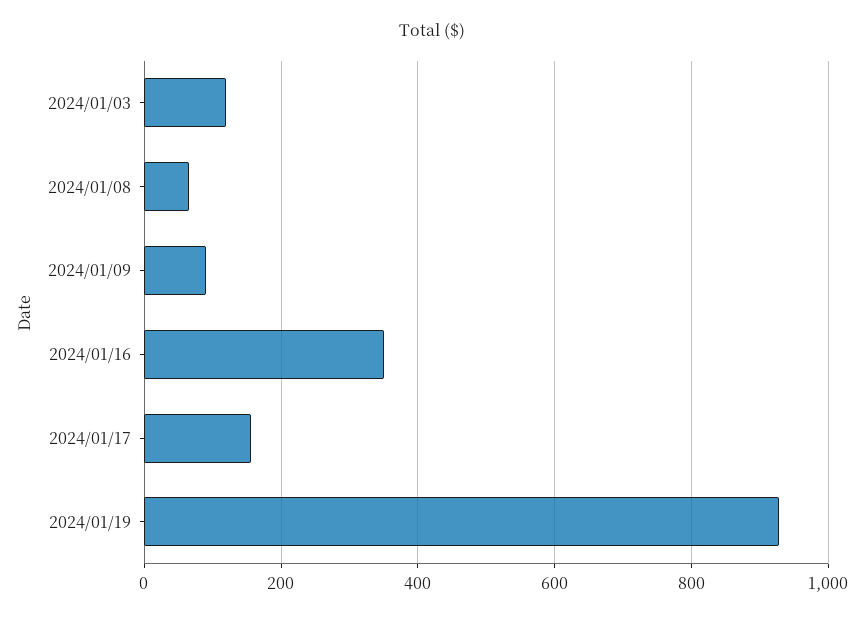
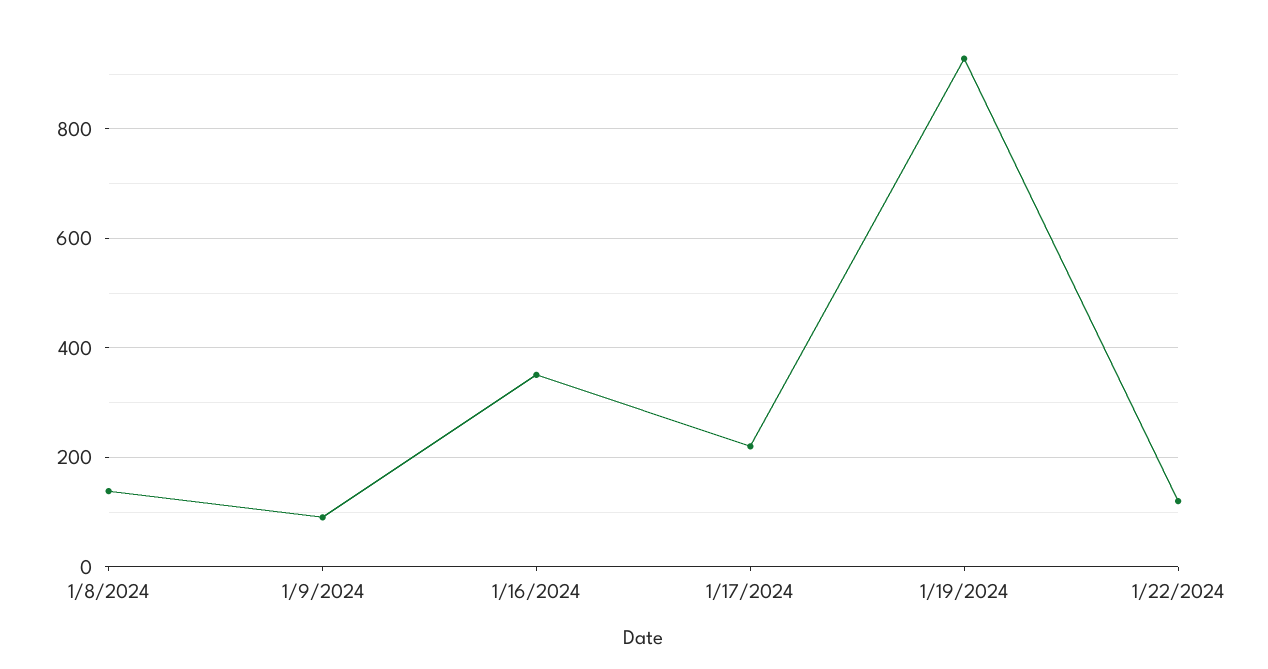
2024/01/03: 120 -> none
2024/01/08: 60 -> 140
2024/01/17: 160 -> 220
1/22/2024: none -> 120

